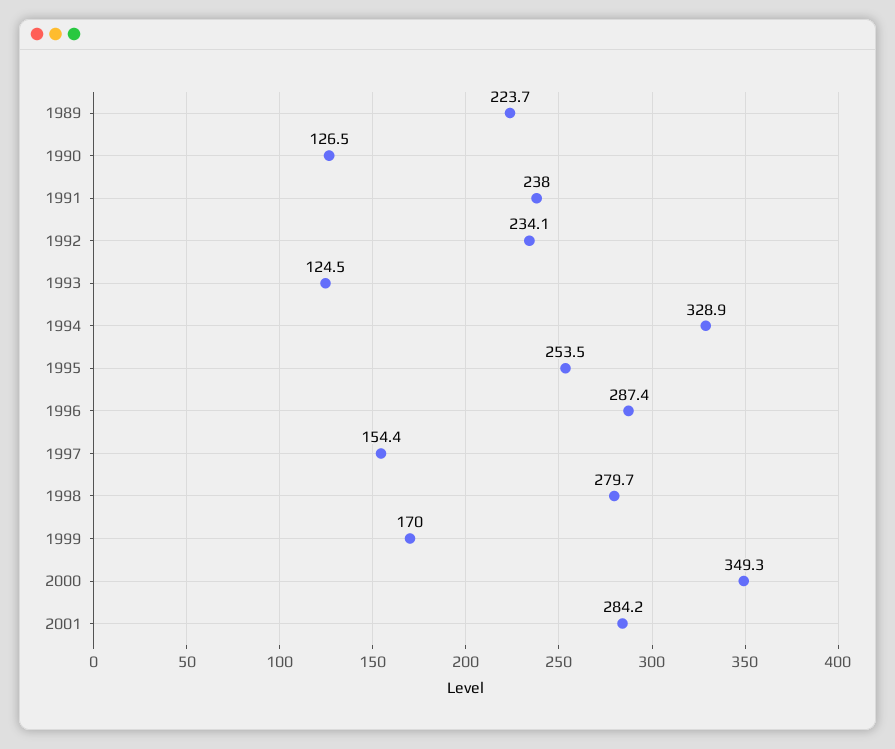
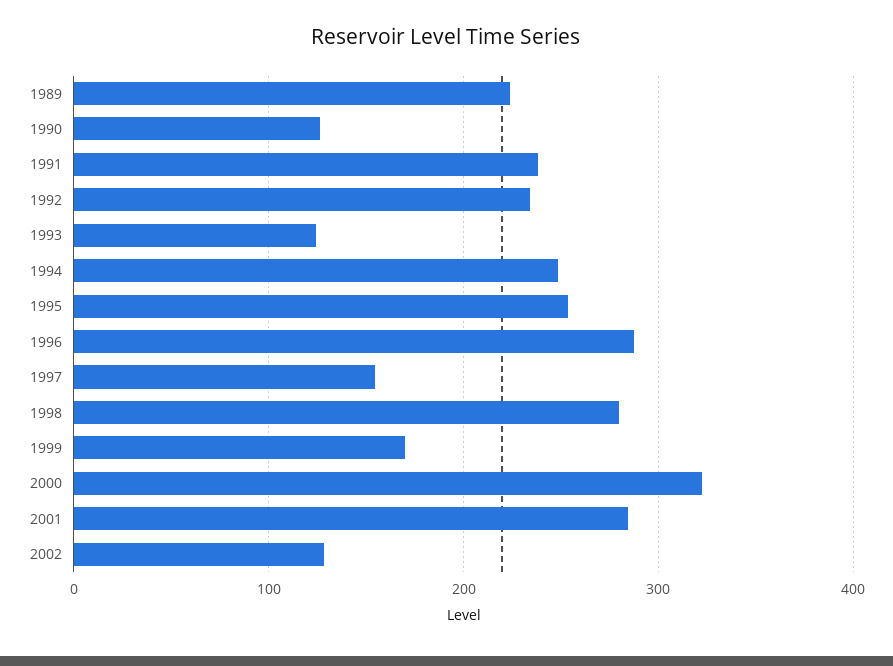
1994: 328.9 -> 250
2000: 349.3 -> 320
2002: none -> 130

